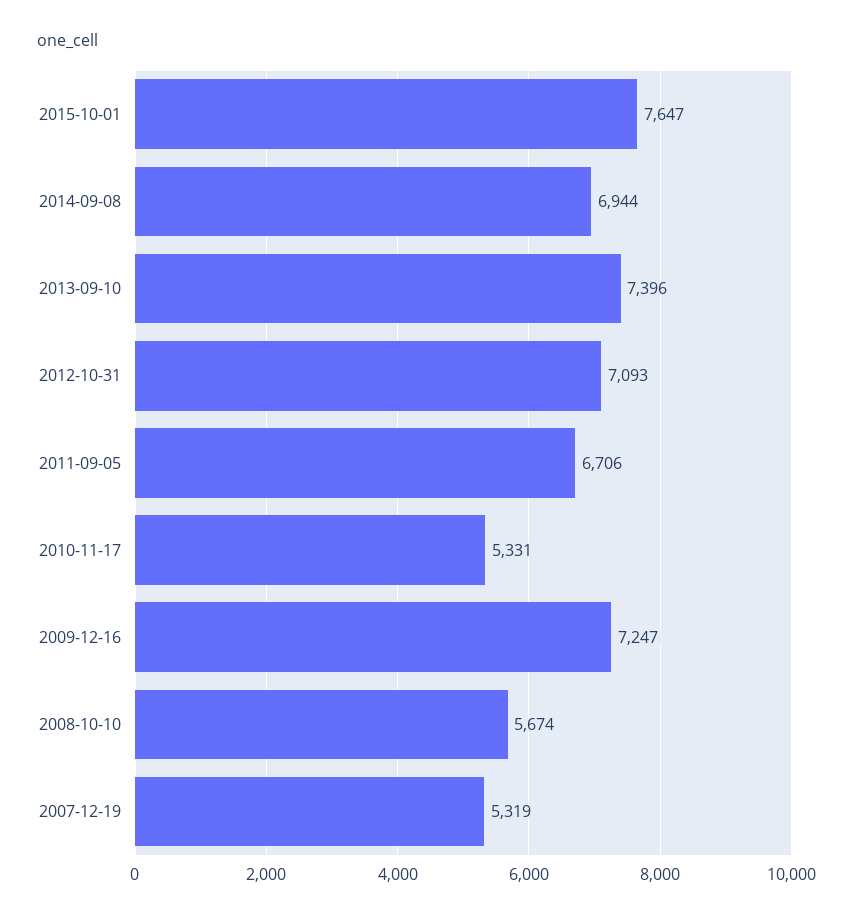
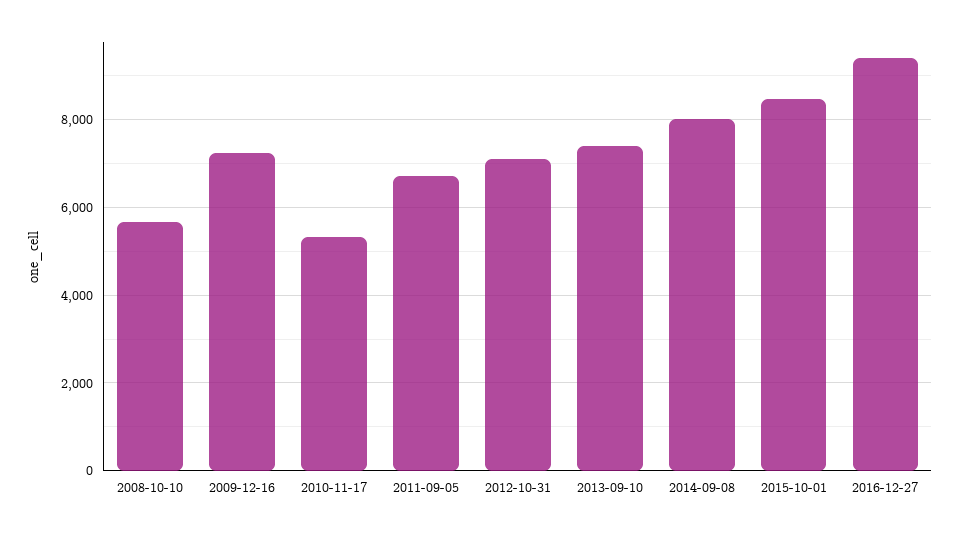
2015-10-01: 7647 -> 8400
2014-09-08: 6944 -> 8000
2007-12-19: 5319 -> none
2016-12-27: none -> 9400

